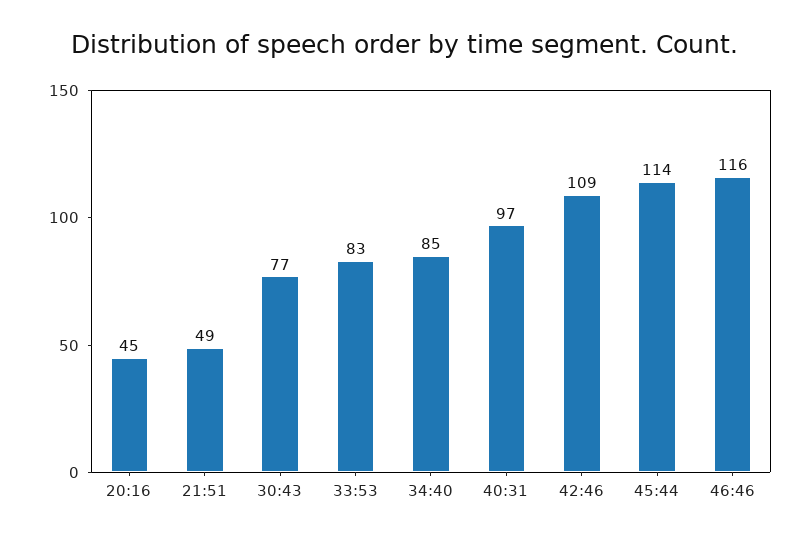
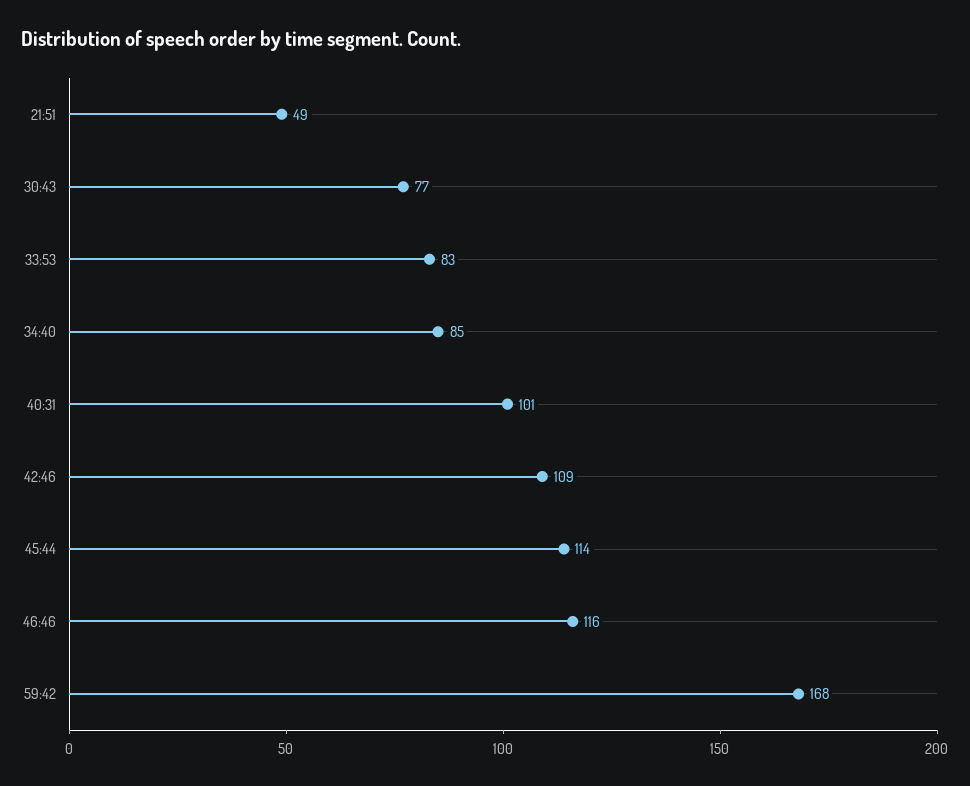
20:16: 45 -> none
40:31: 97 -> 101
59:42: none -> 168

